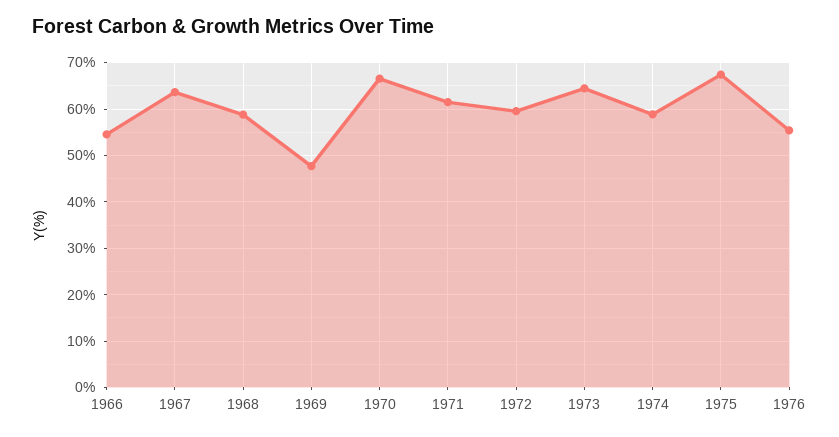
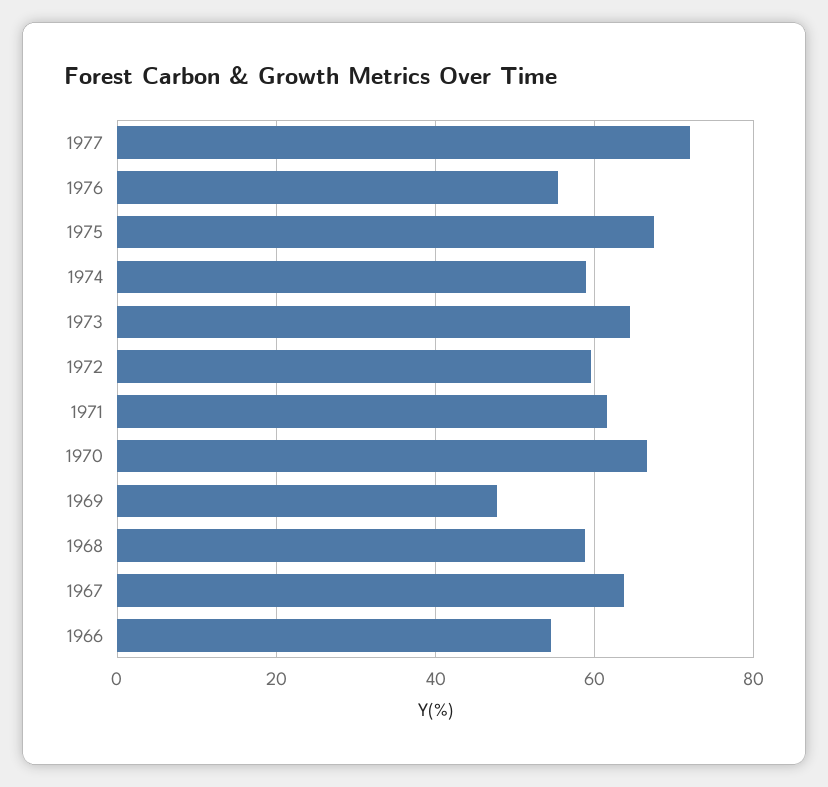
1977: none -> 72

